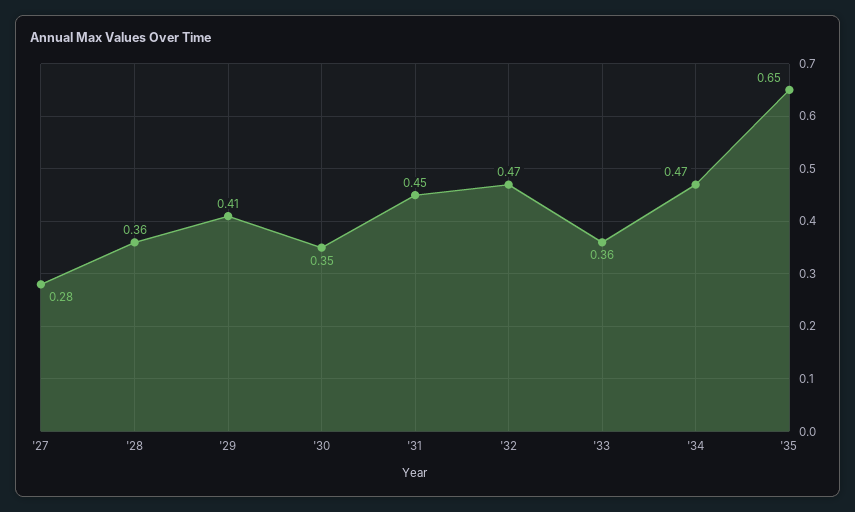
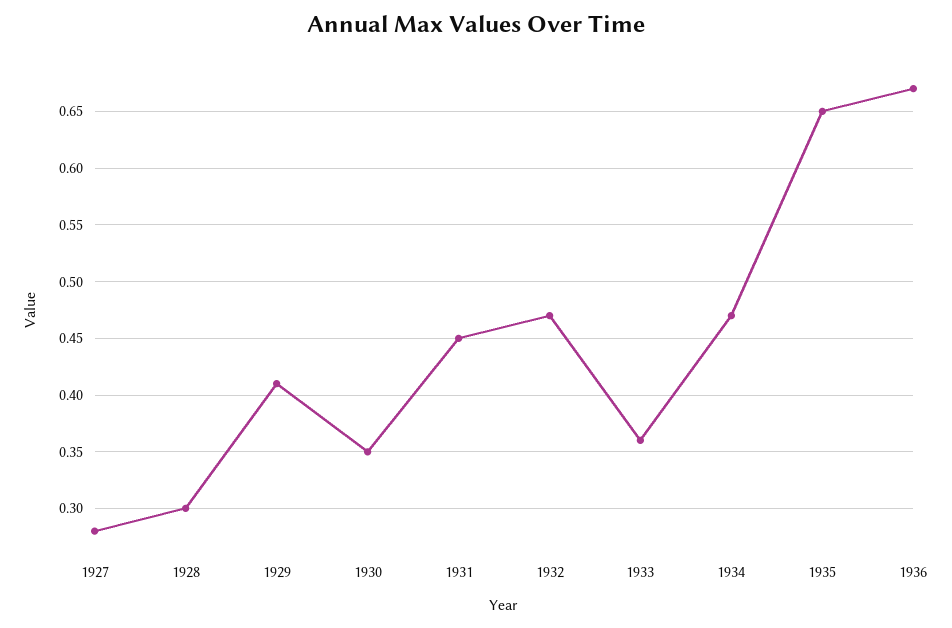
'28: 0.36 -> 0.3
1936: none -> 0.67

